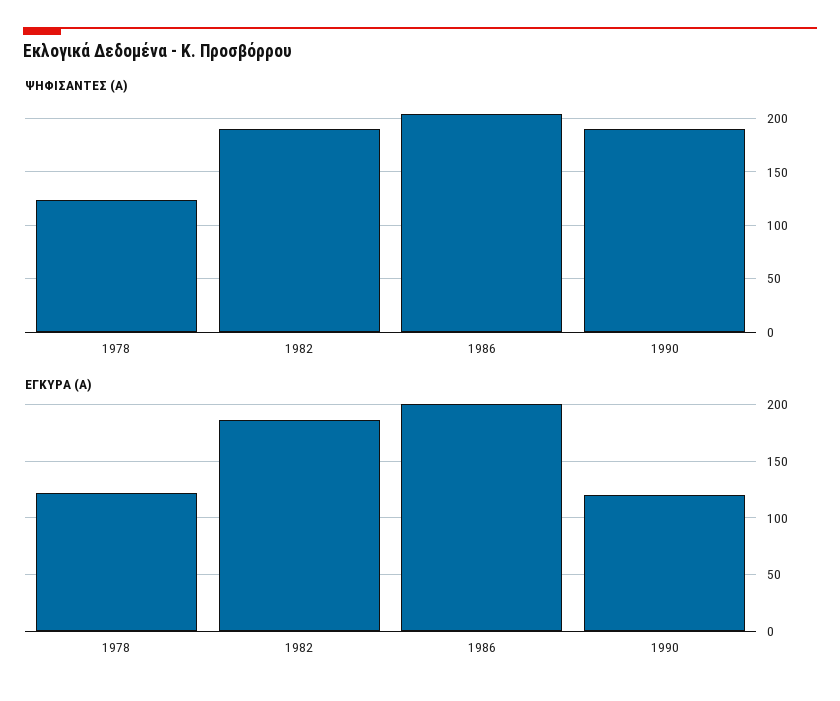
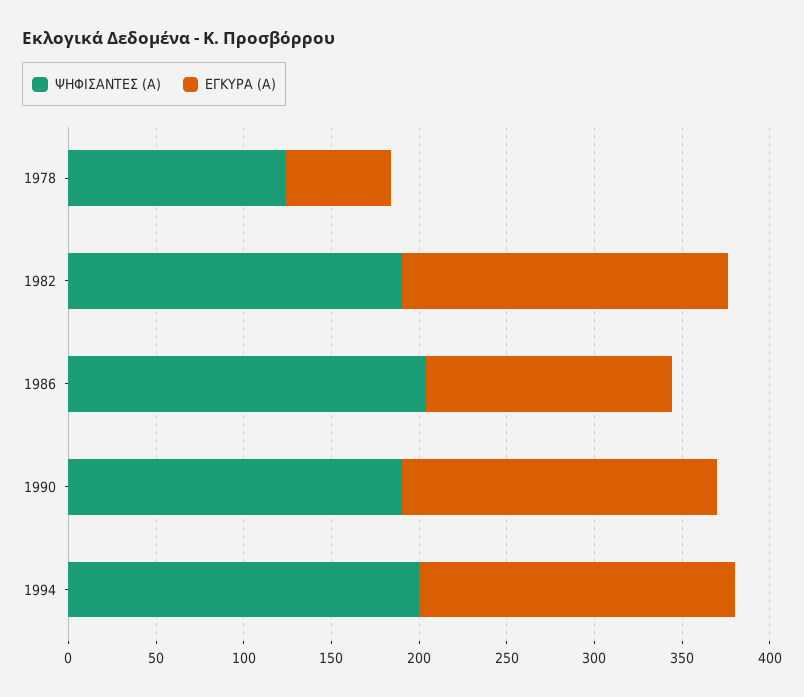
ΕΓΚΥΡΑ (Α), 1978: 120 -> 60
ΕΓΚΥΡΑ (Α), 1986: 200 -> 140
ΕΓΚΥΡΑ (Α), 1990: 120 -> 180
ΨΗΦΙΣΑΝΤΕΣ (Α), 1994: none -> 200
ΕΓΚΥΡΑ (Α), 1994: none -> 180

